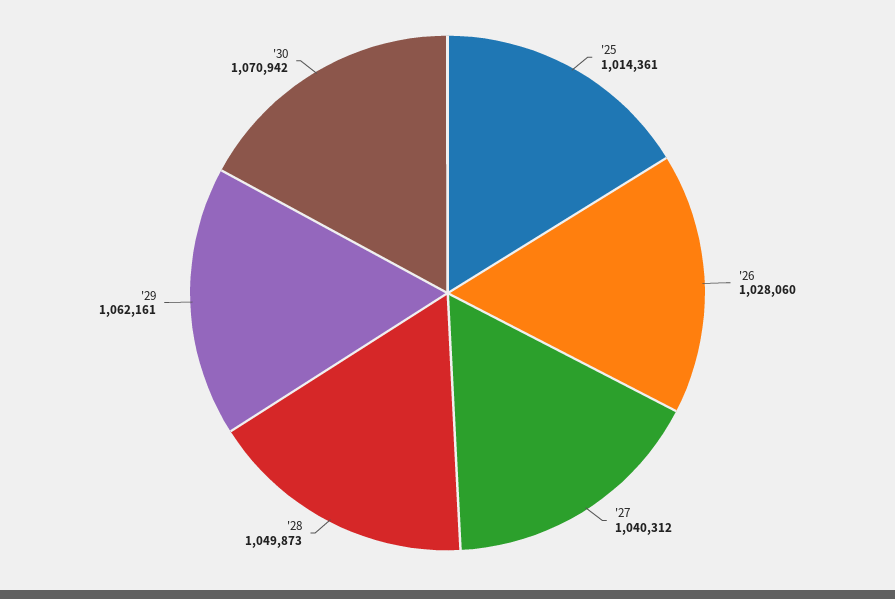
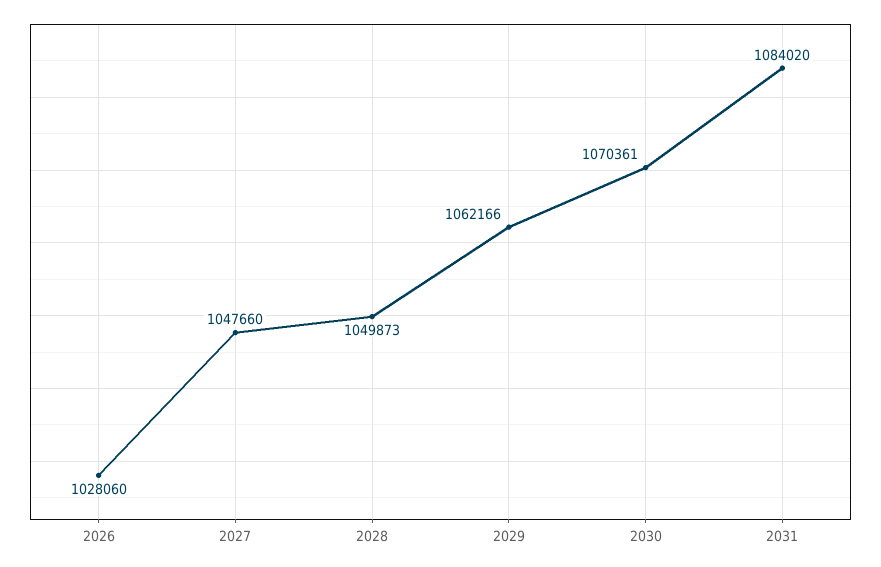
'25: 1014361 -> none
'27: 1040312 -> 1047660
'29: 1062161 -> 1062166
'30: 1070942 -> 1070361
2031: none -> 1084020

